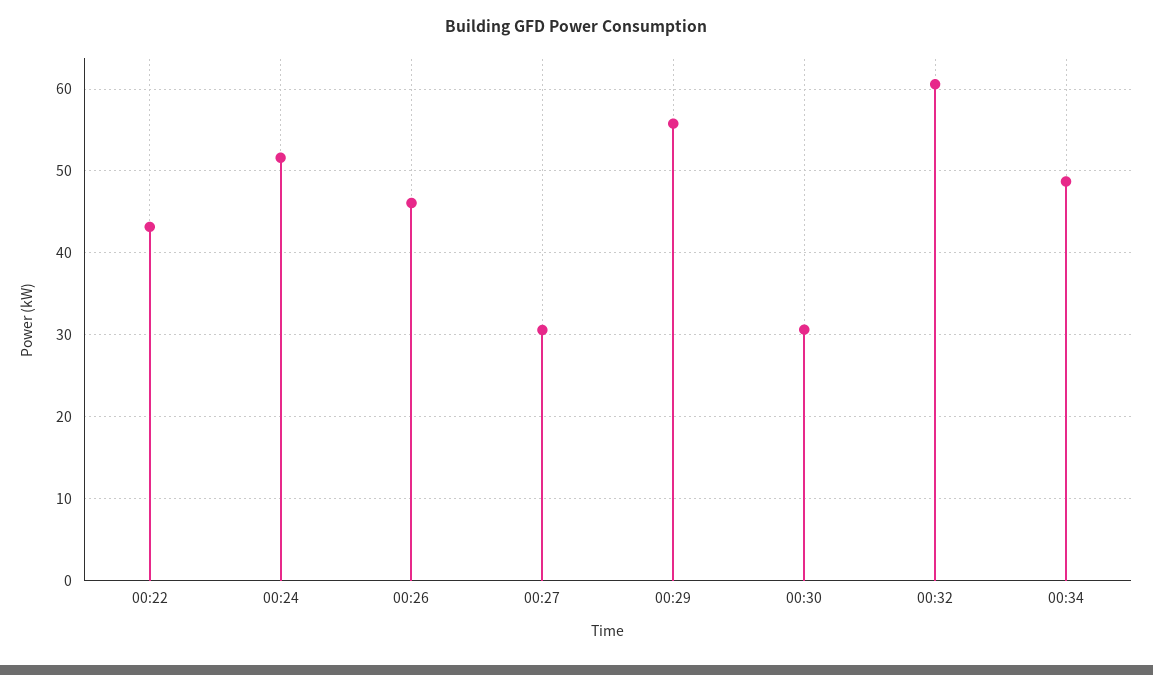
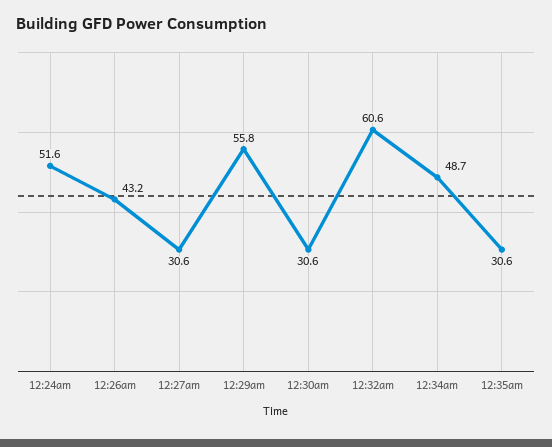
00:22: 43 -> none
00:26: 46 -> 43.2
12:35am: none -> 30.6

